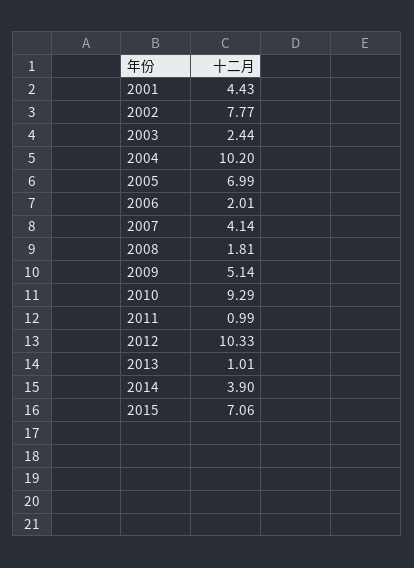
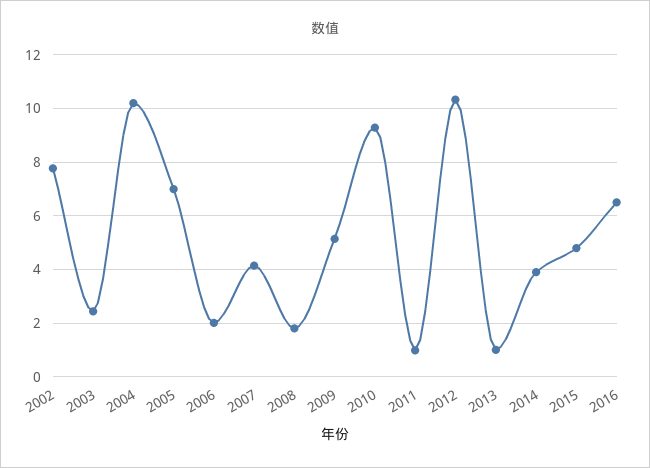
2001: 4.43 -> none
2015: 7.06 -> 4.75
2016: none -> 6.5

